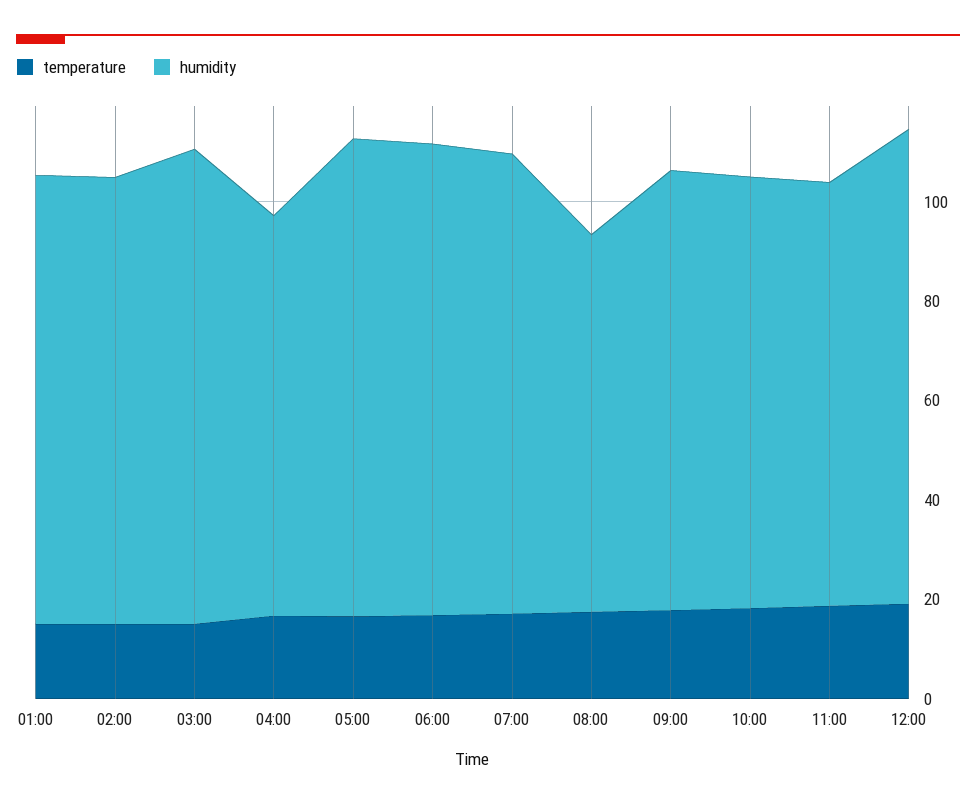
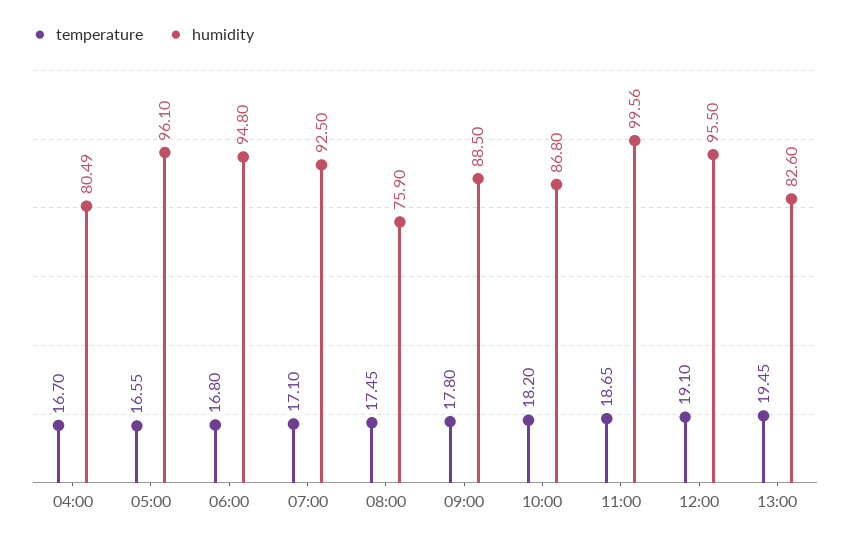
temperature, 01:00: 15 -> none
humidity, 01:00: 90 -> none
temperature, 02:00: 15 -> none
humidity, 02:00: 90 -> none
temperature, 03:00: 15 -> none
humidity, 03:00: 95 -> none
humidity, 11:00: 85 -> 99.56
temperature, 13:00: none -> 19.45
humidity, 13:00: none -> 82.6

